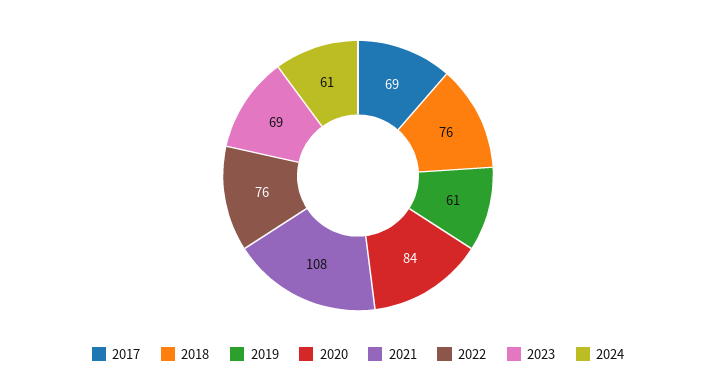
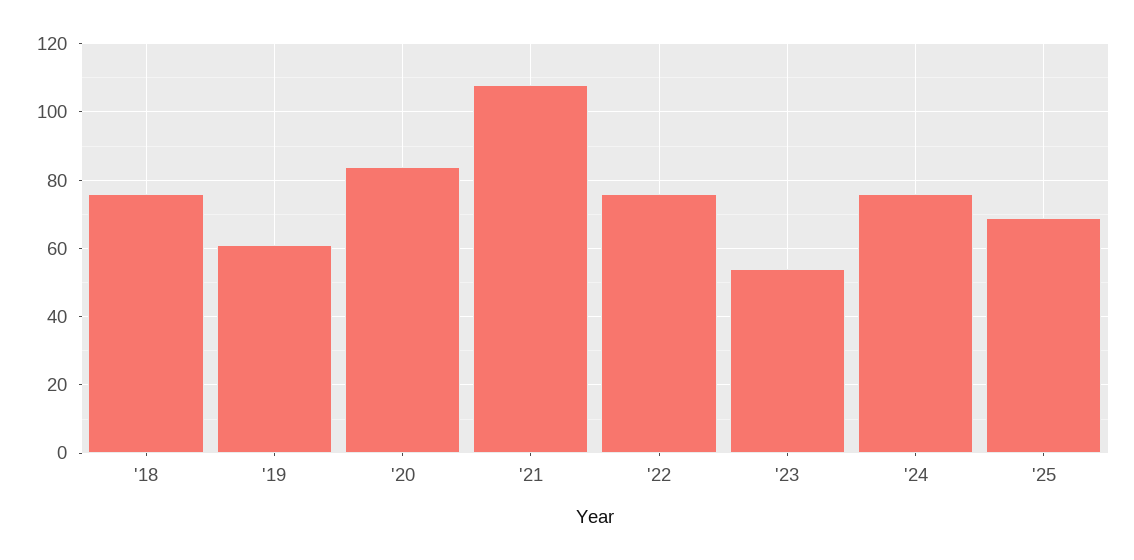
2017: 69 -> none
2023: 69 -> 55
2024: 61 -> 75
'25: none -> 70

